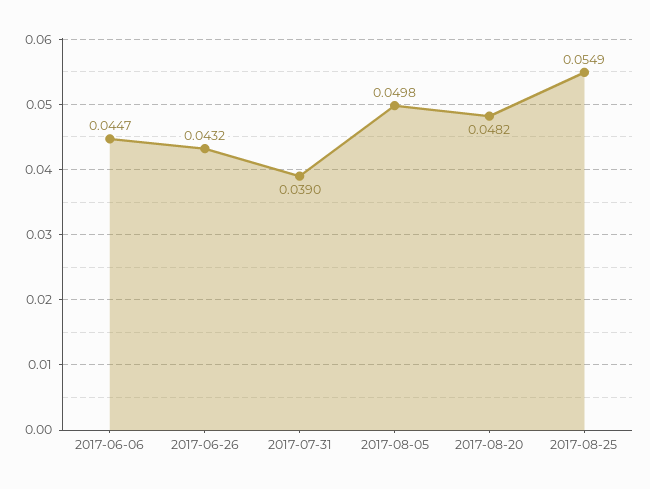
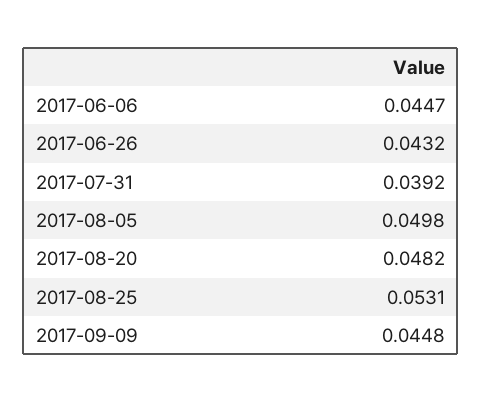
2017-07-31: 0.039 -> 0.0392
2017-08-25: 0.0549 -> 0.0531
2017-09-09: none -> 0.0448

